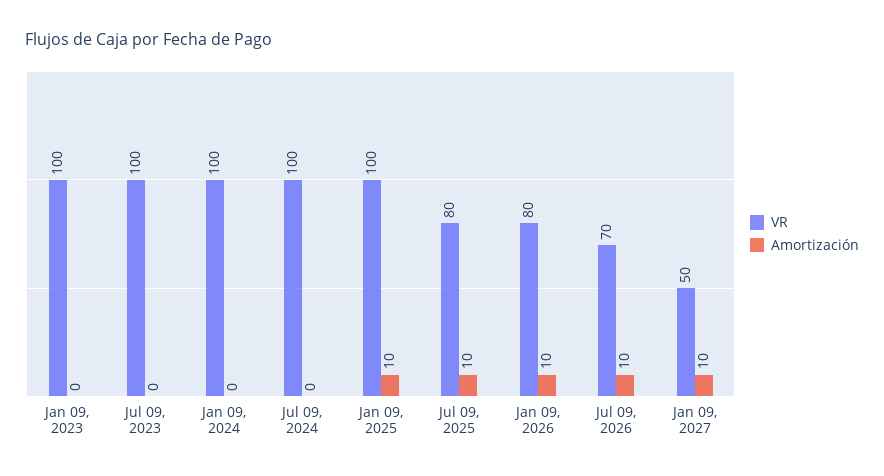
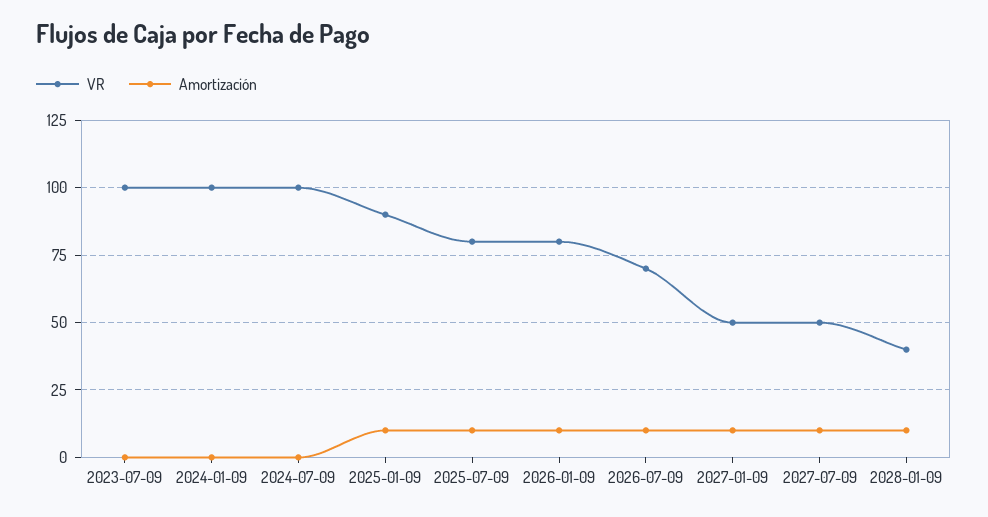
VR, Jan 09, 2023: 100 -> none
Amortización, Jan 09, 2023: 0 -> none
VR, Jan 09, 2025: 100 -> 90
VR, 2027-07-09: none -> 50
Amortización, 2027-07-09: none -> 10
VR, 2028-01-09: none -> 40
Amortización, 2028-01-09: none -> 10

